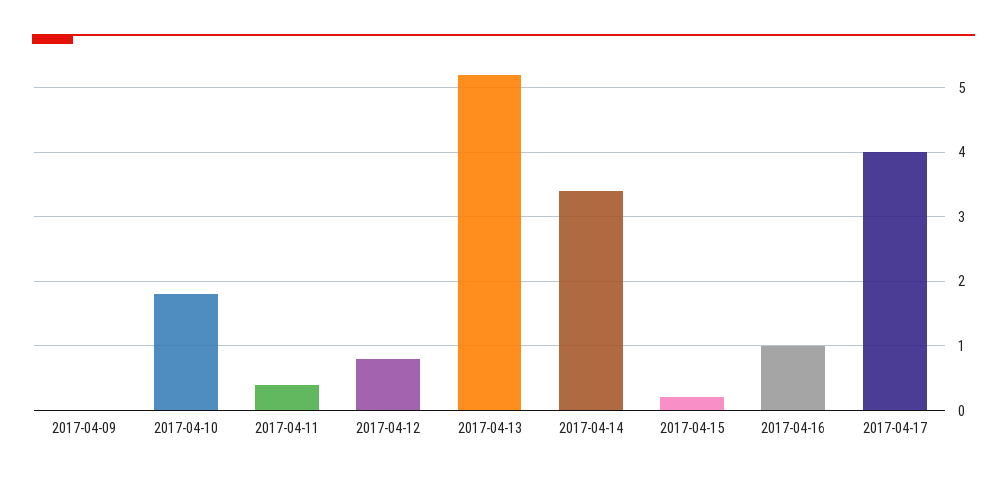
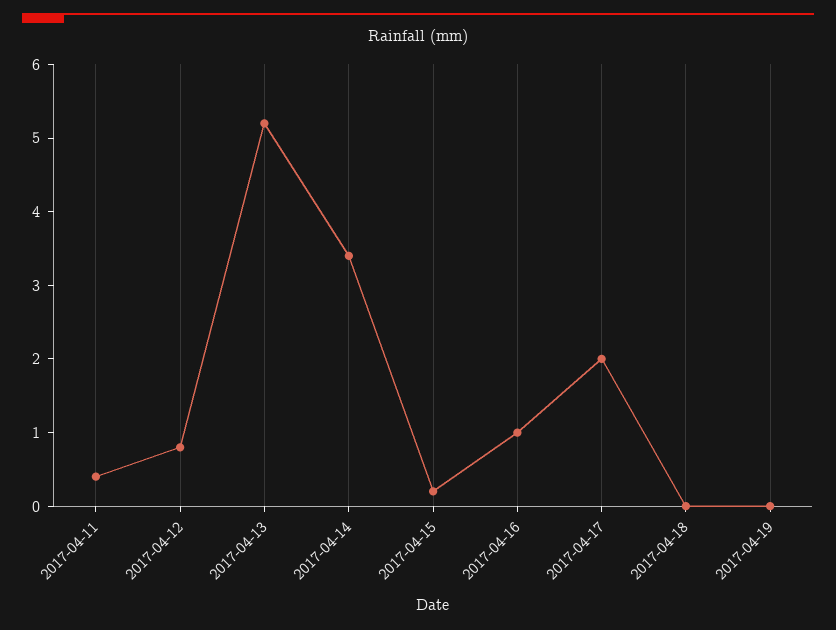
2017-04-09: 0 -> none
2017-04-10: 1.8 -> none
2017-04-17: 4 -> 2
2017-04-18: none -> 0
2017-04-19: none -> 0

